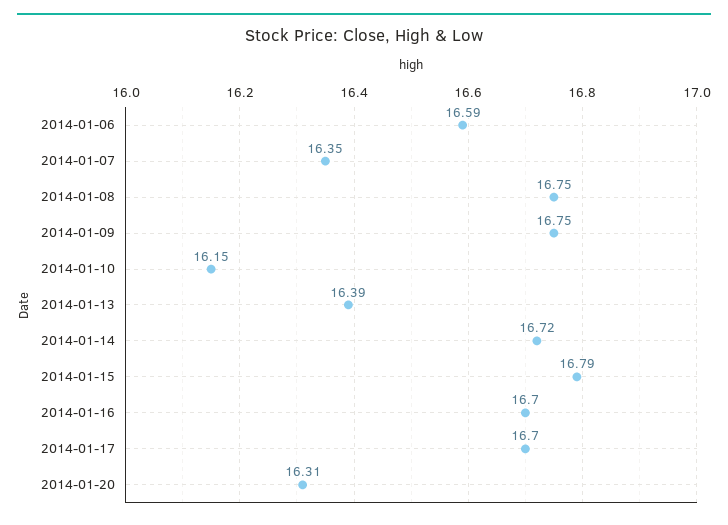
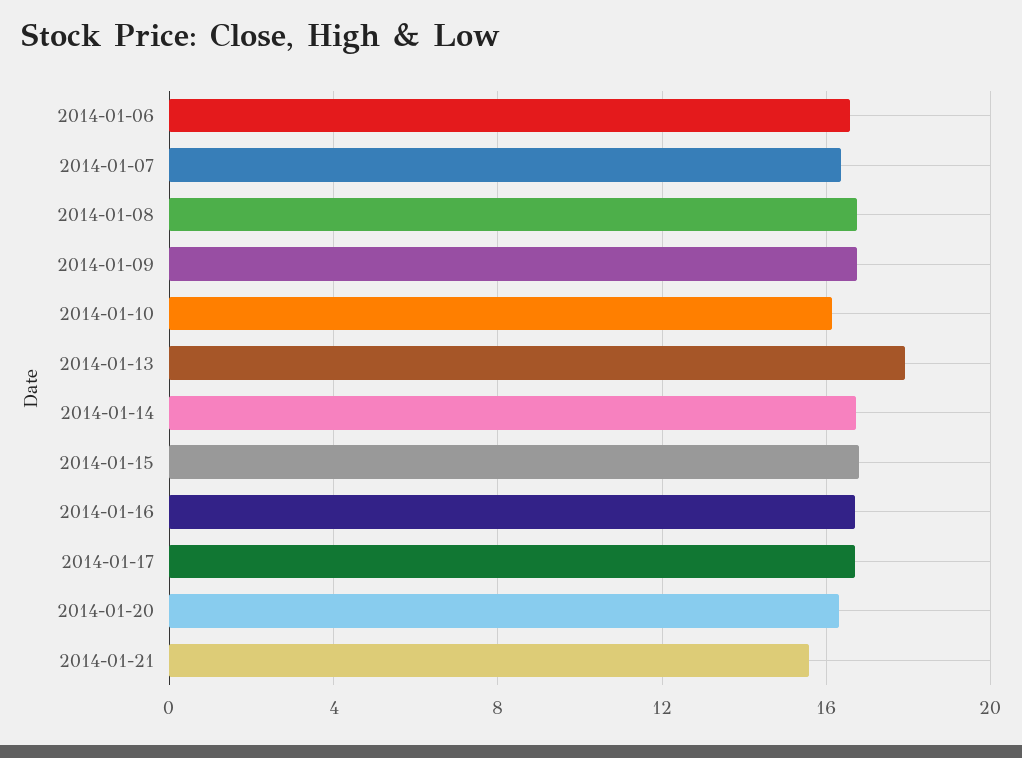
2014-01-13: 16.39 -> 18
2014-01-21: none -> 15.5

